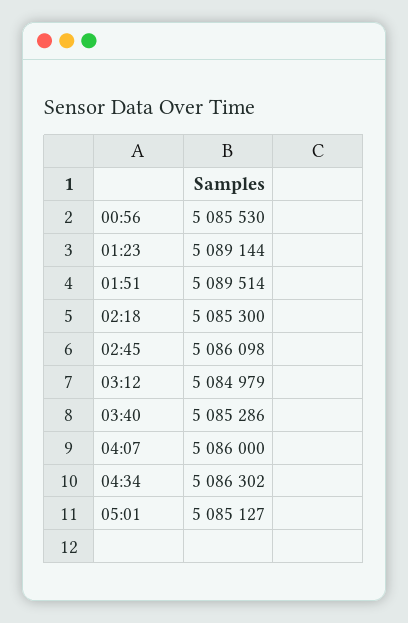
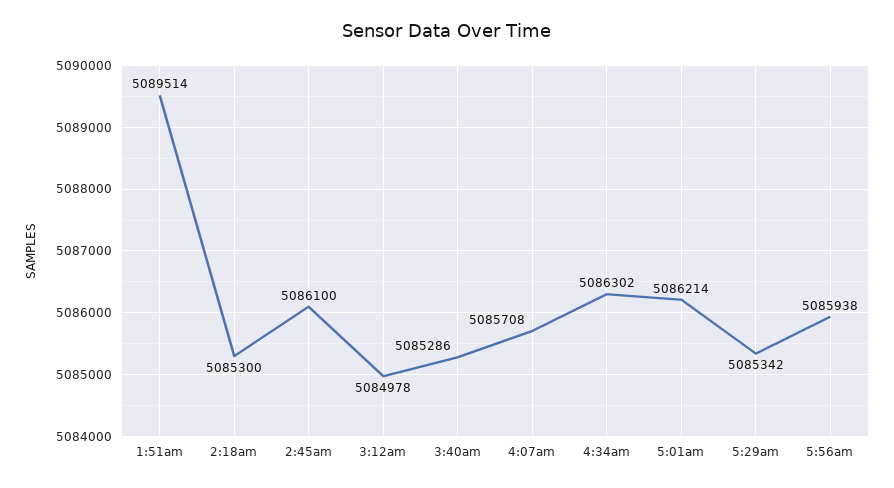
00:56: 5085530 -> none
01:23: 5089144 -> none
02:45: 5086098 -> 5086100
03:12: 5084979 -> 5084978
04:07: 5086000 -> 5085708
05:01: 5085127 -> 5086214
5:29am: none -> 5085342
5:56am: none -> 5085938

